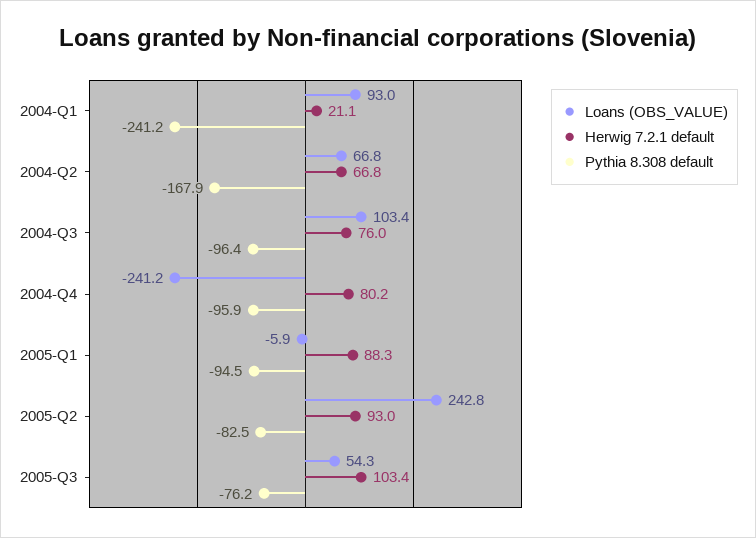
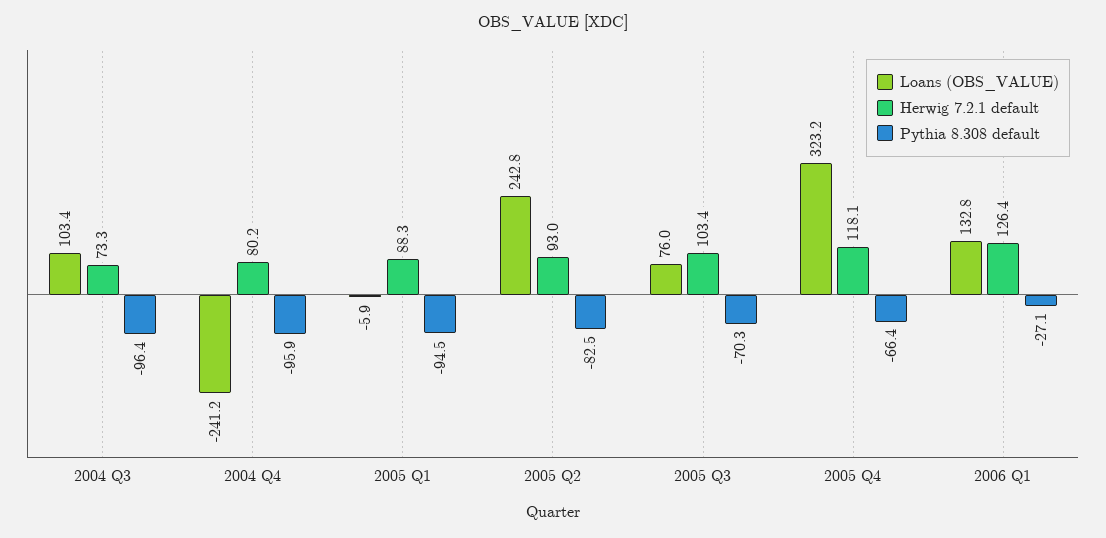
Loans (OBS_VALUE), 2004-Q1: 93 -> none
Herwig 7.2.1 default, 2004-Q1: 21.1 -> none
Pythia 8.308 default, 2004-Q1: -241.2 -> none
Loans (OBS_VALUE), 2004-Q2: 66.8 -> none
Herwig 7.2.1 default, 2004-Q2: 66.8 -> none
Pythia 8.308 default, 2004-Q2: -167.9 -> none
Herwig 7.2.1 default, 2004-Q3: 76 -> 73.3
Loans (OBS_VALUE), 2005-Q3: 54.3 -> 76
Pythia 8.308 default, 2005-Q3: -76.2 -> -70.3
Loans (OBS_VALUE), 2005 Q4: none -> 323.2
Herwig 7.2.1 default, 2005 Q4: none -> 118.1
Pythia 8.308 default, 2005 Q4: none -> -66.4
Loans (OBS_VALUE), 2006 Q1: none -> 132.8
Herwig 7.2.1 default, 2006 Q1: none -> 126.4
Pythia 8.308 default, 2006 Q1: none -> -27.1

